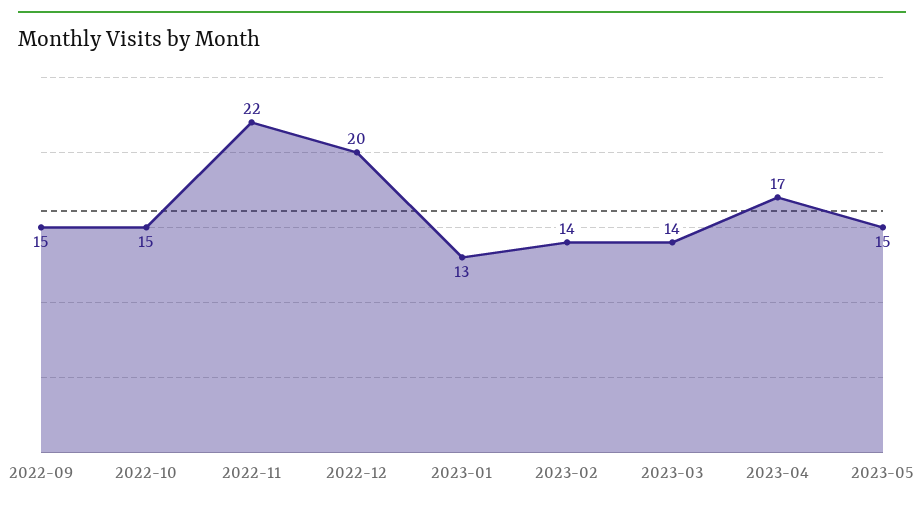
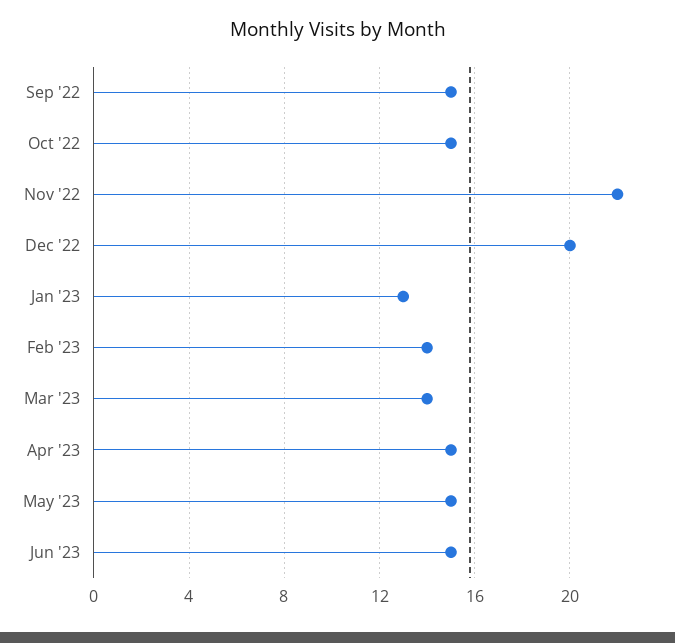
2023-04: 17 -> 15
Jun '23: none -> 15

